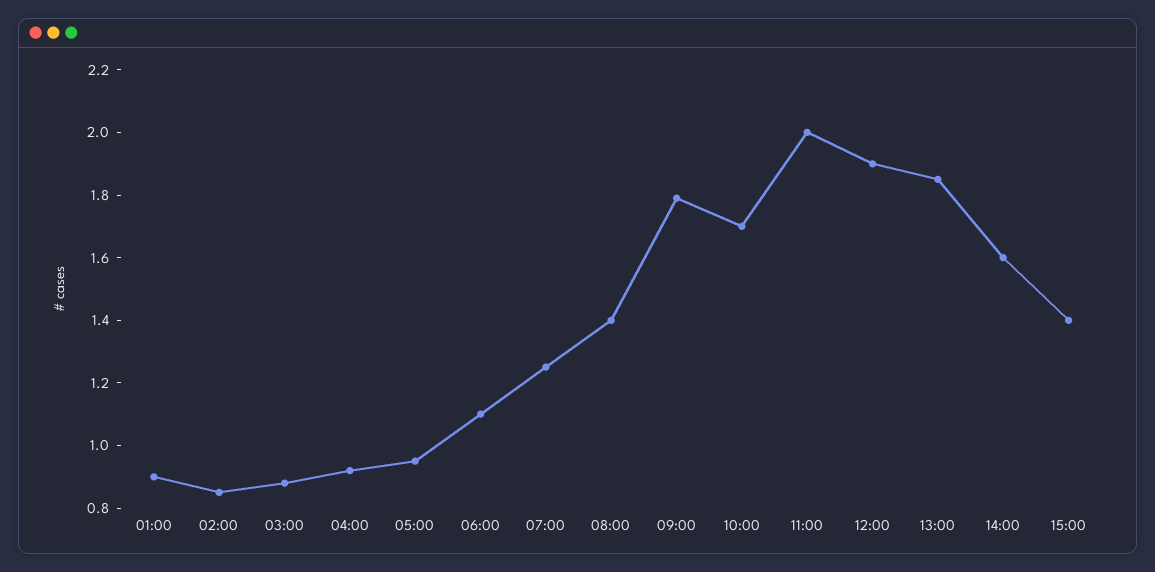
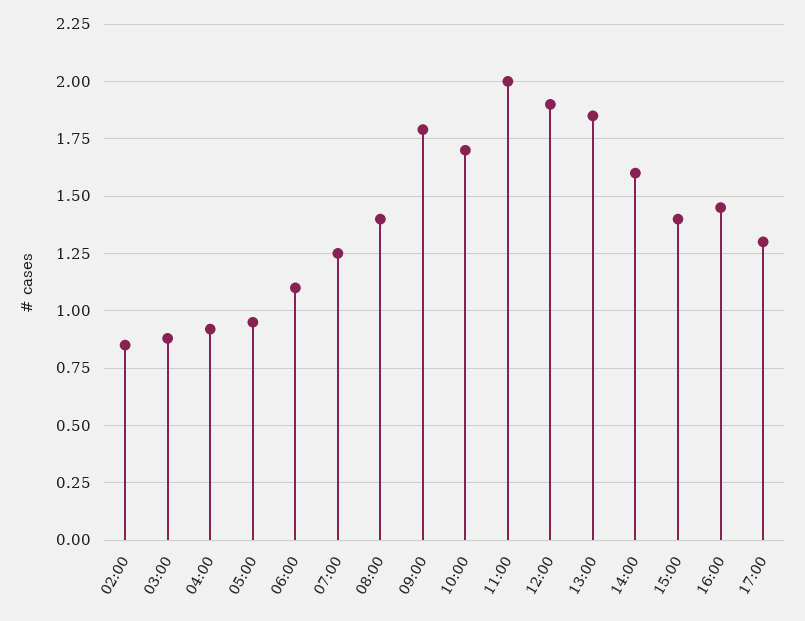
01:00: 0.9 -> none
16:00: none -> 1.45
17:00: none -> 1.3

